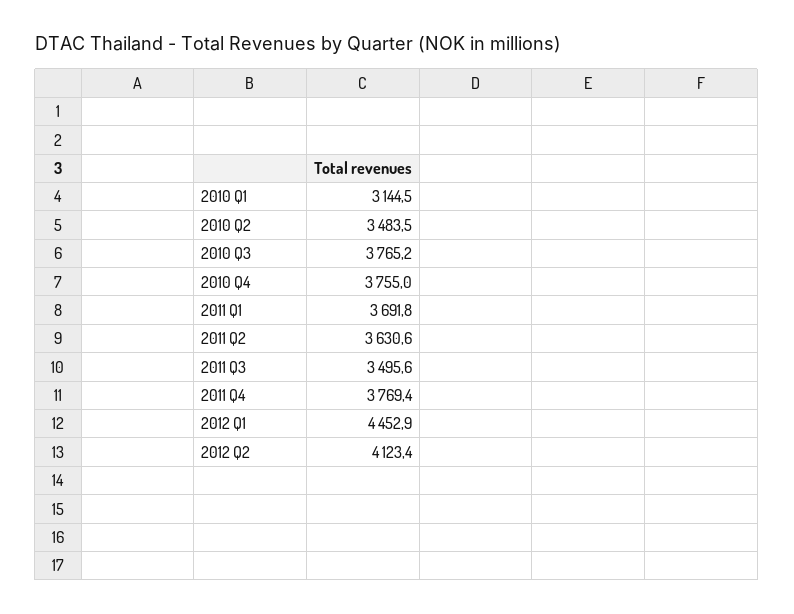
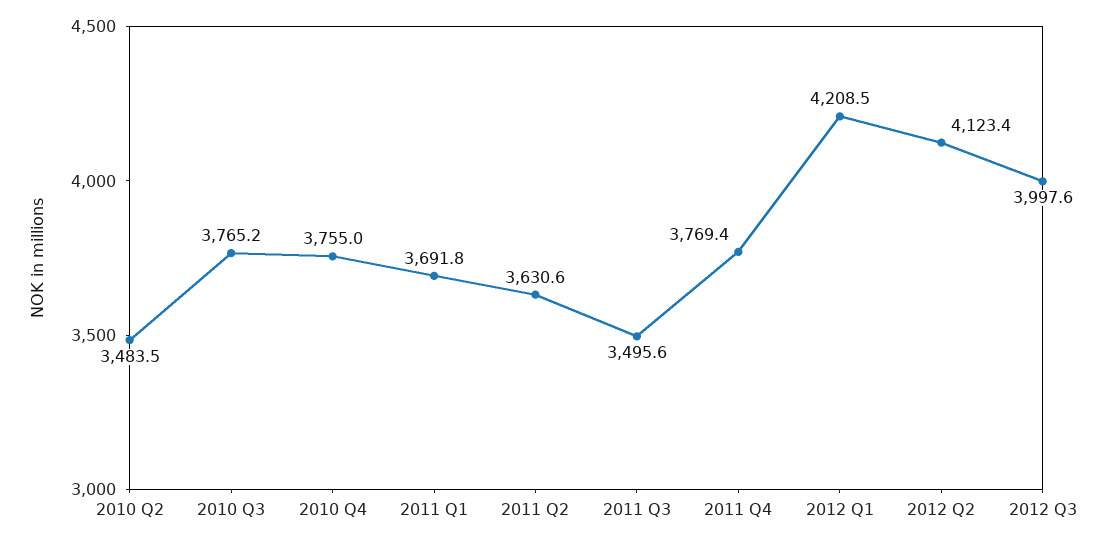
2010 Q1: 3144.5 -> none
2012 Q1: 4452.9 -> 4208.5
2012 Q3: none -> 3997.6

